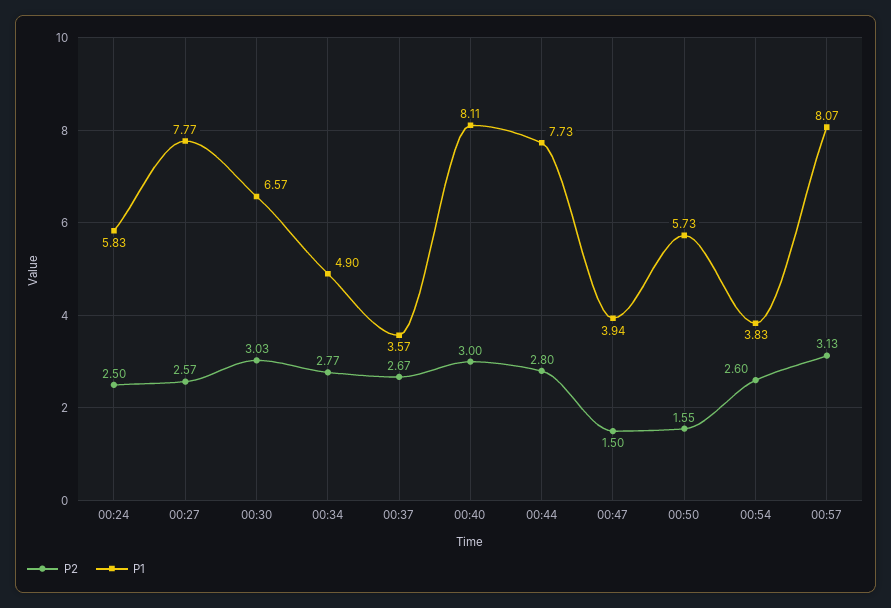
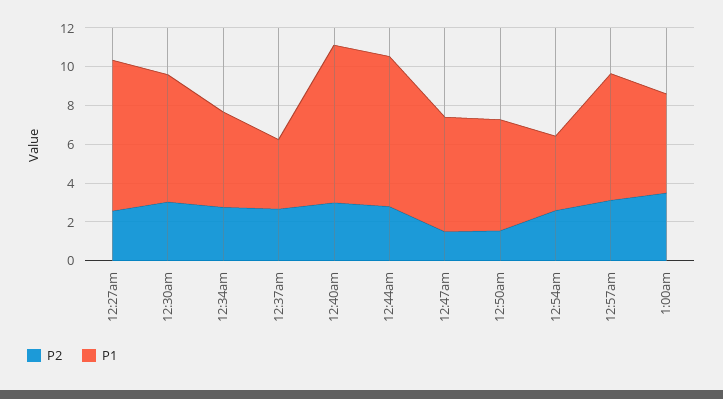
P2, 00:24: 2.5 -> none
P1, 00:24: 5.83 -> none
P1, 00:47: 3.94 -> 6
P1, 00:57: 8.07 -> 6.5
P2, 1:00am: none -> 3.5
P1, 1:00am: none -> 5

